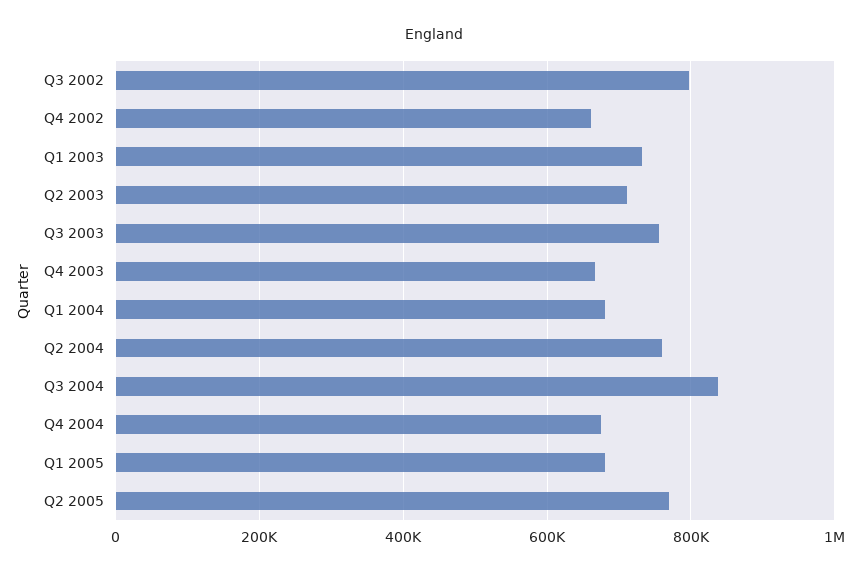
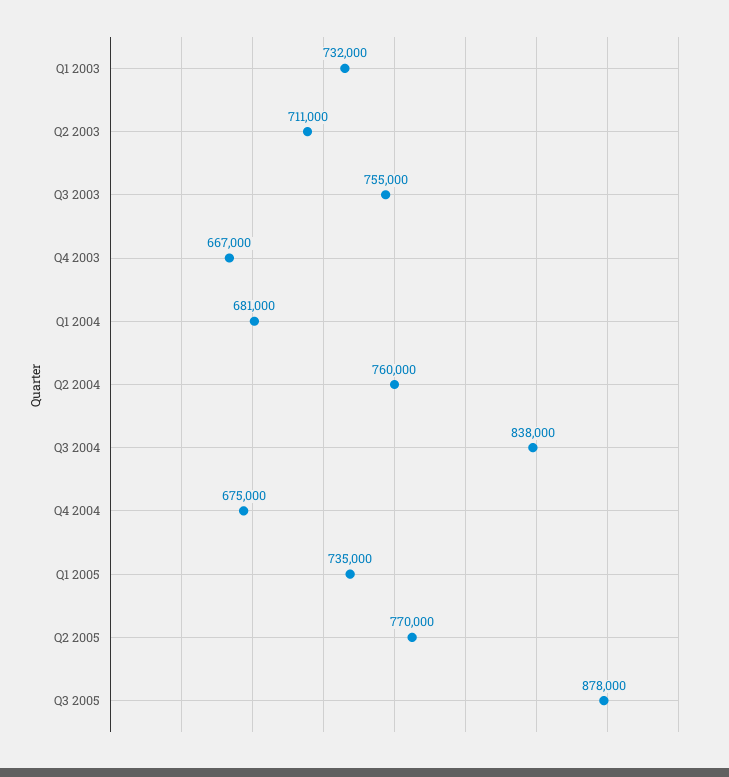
Q3 2002: 800000 -> none
Q4 2002: 660000 -> none
Q1 2005: 680000 -> 735000
Q3 2005: none -> 878000

